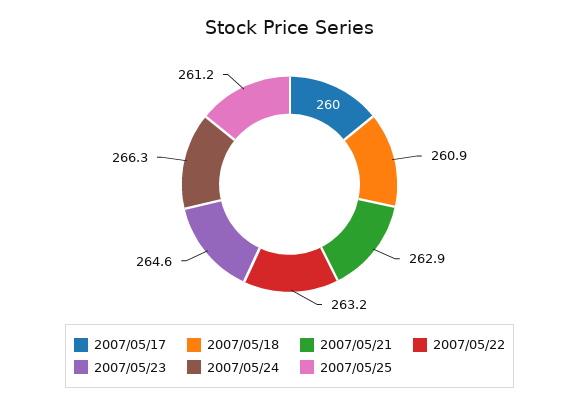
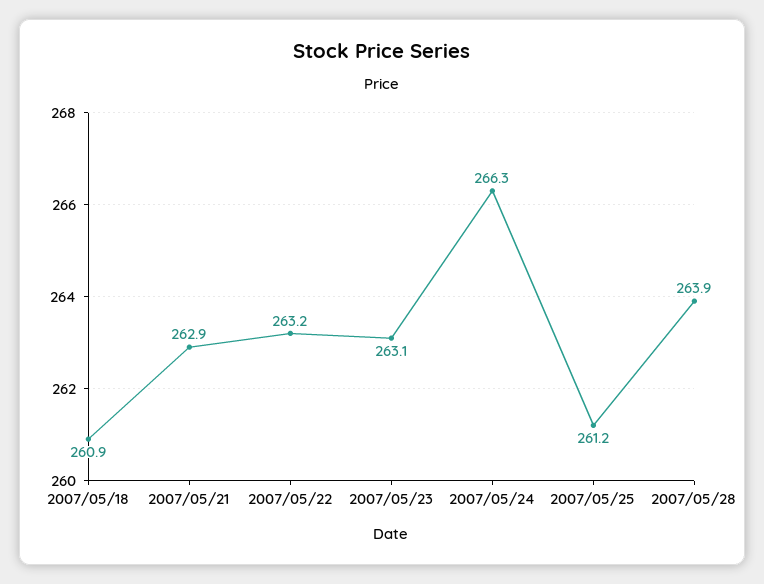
2007/05/17: 260 -> none
2007/05/23: 264.6 -> 263.1
2007/05/28: none -> 263.9

